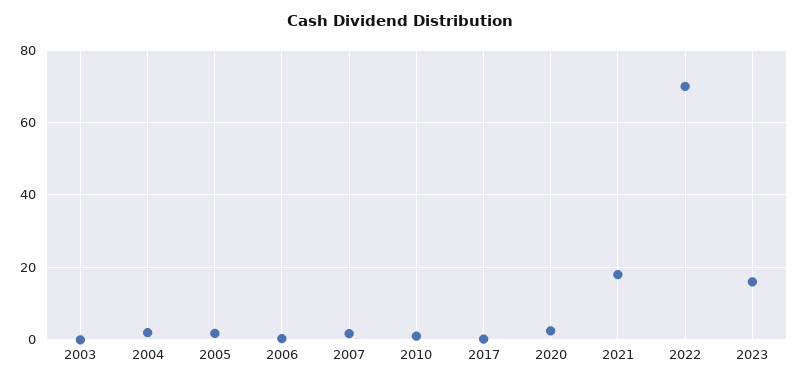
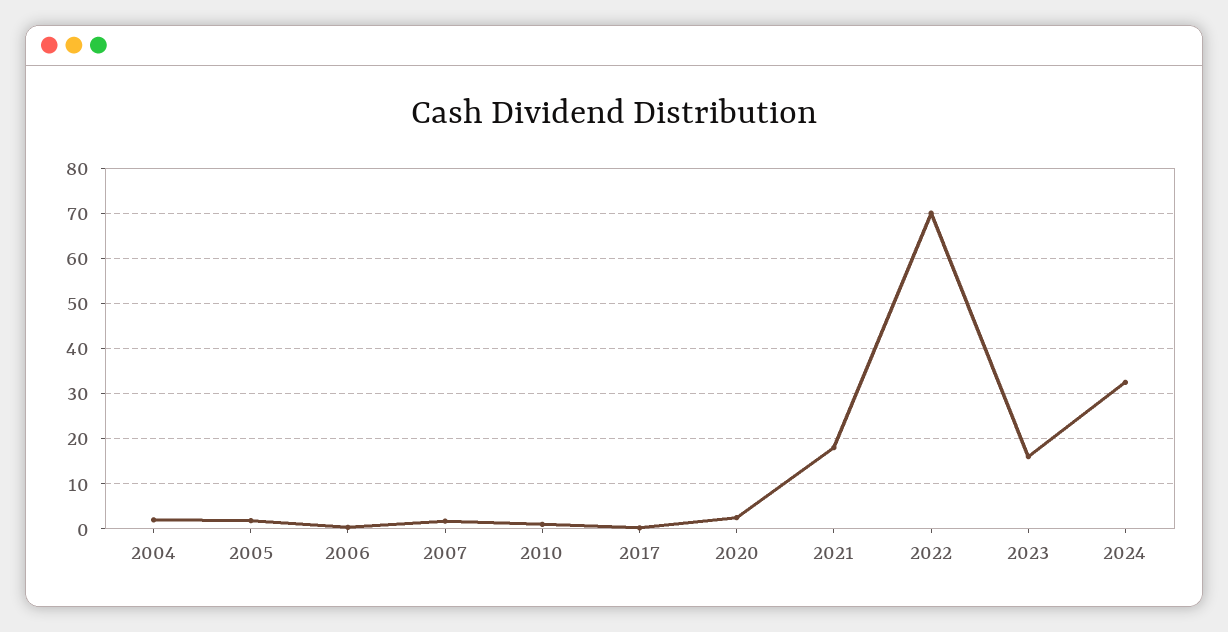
2003: 0 -> none
2024: none -> 32

